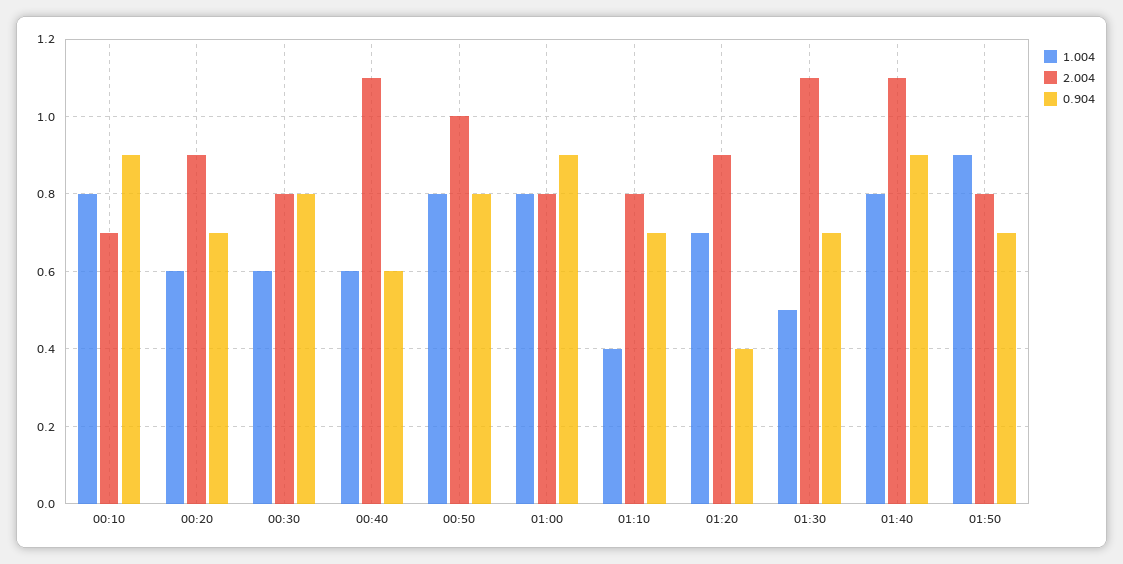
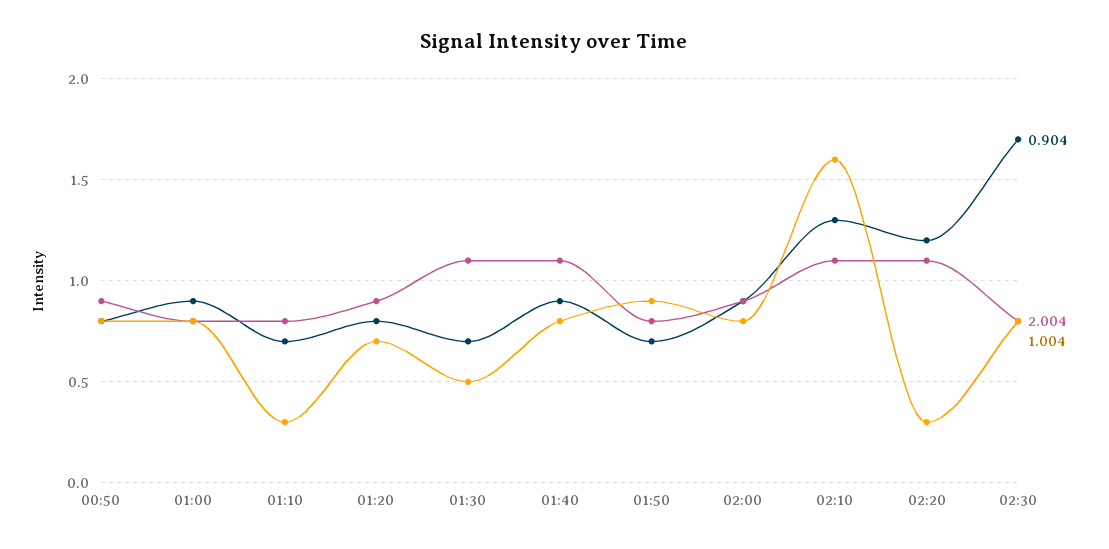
1.004, 00:10: 0.8 -> none
2.004, 00:10: 0.7 -> none
0.904, 00:10: 0.9 -> none
1.004, 00:20: 0.6 -> none
2.004, 00:20: 0.9 -> none
0.904, 00:20: 0.7 -> none
1.004, 00:30: 0.6 -> none
2.004, 00:30: 0.8 -> none
0.904, 00:30: 0.8 -> none
1.004, 00:40: 0.6 -> none
2.004, 00:40: 1.1 -> none
0.904, 00:40: 0.6 -> none
2.004, 00:50: 1 -> 0.9
1.004, 01:10: 0.4 -> 0.3
0.904, 01:20: 0.4 -> 0.8
0.904, 02:00: none -> 0.9
2.004, 02:00: none -> 0.9
1.004, 02:00: none -> 0.8
0.904, 02:10: none -> 1.3
2.004, 02:10: none -> 1.1
1.004, 02:10: none -> 1.6
0.904, 02:20: none -> 1.2
2.004, 02:20: none -> 1.1
1.004, 02:20: none -> 0.3
0.904, 02:30: none -> 1.7
2.004, 02:30: none -> 0.8
1.004, 02:30: none -> 0.8

